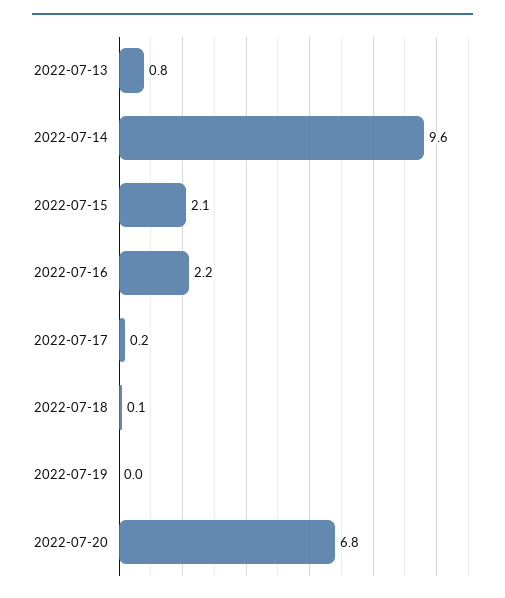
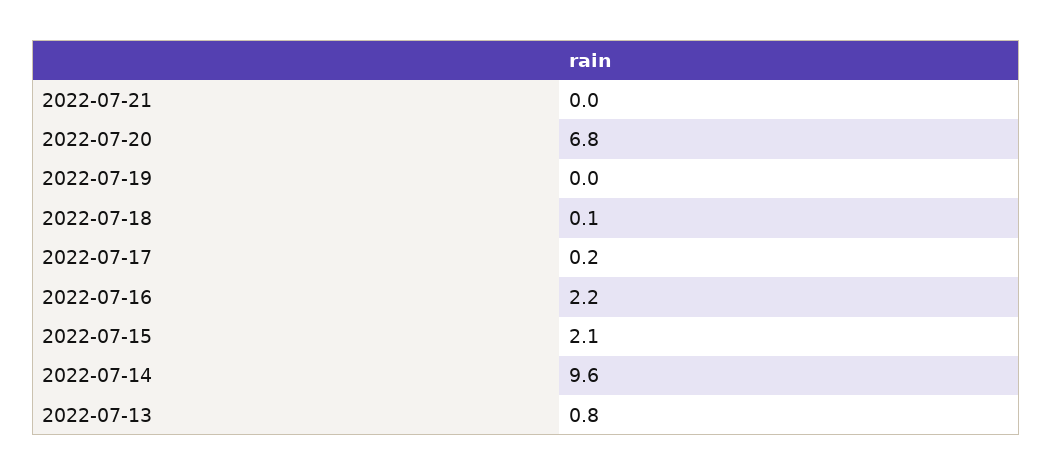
2022-07-21: none -> 0

